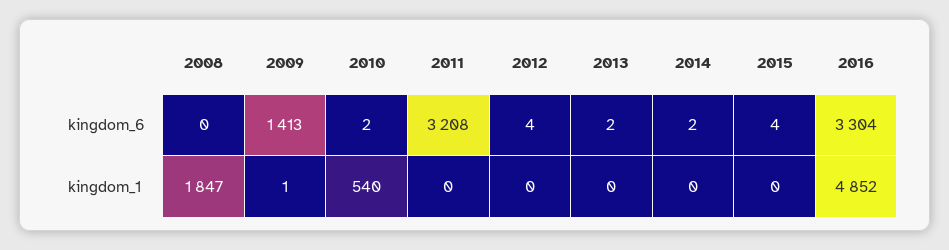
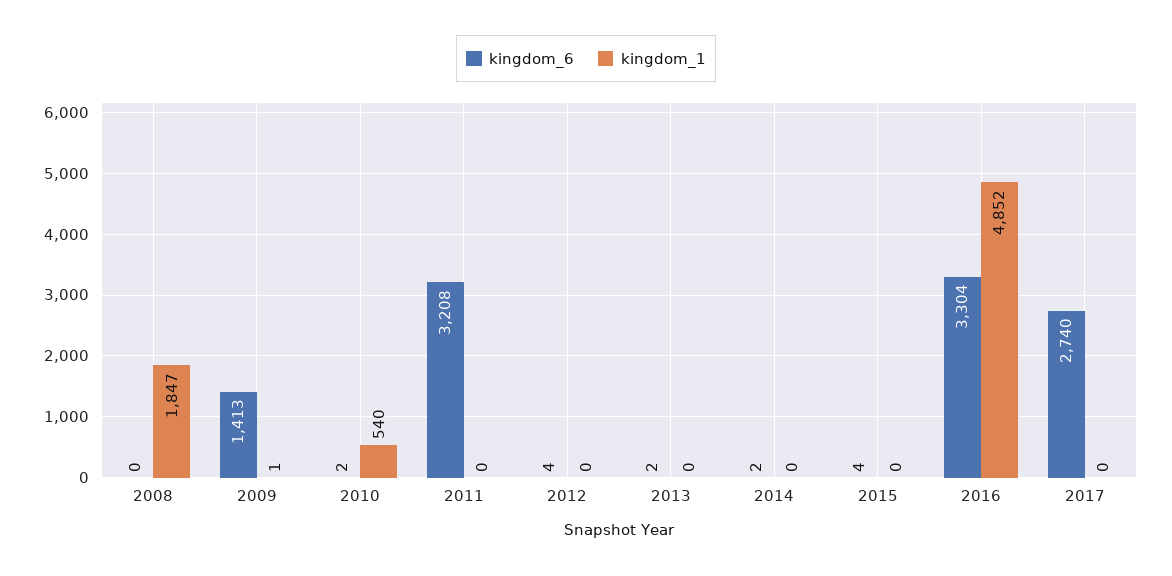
kingdom_6, 2017: none -> 2740
kingdom_1, 2017: none -> 0

